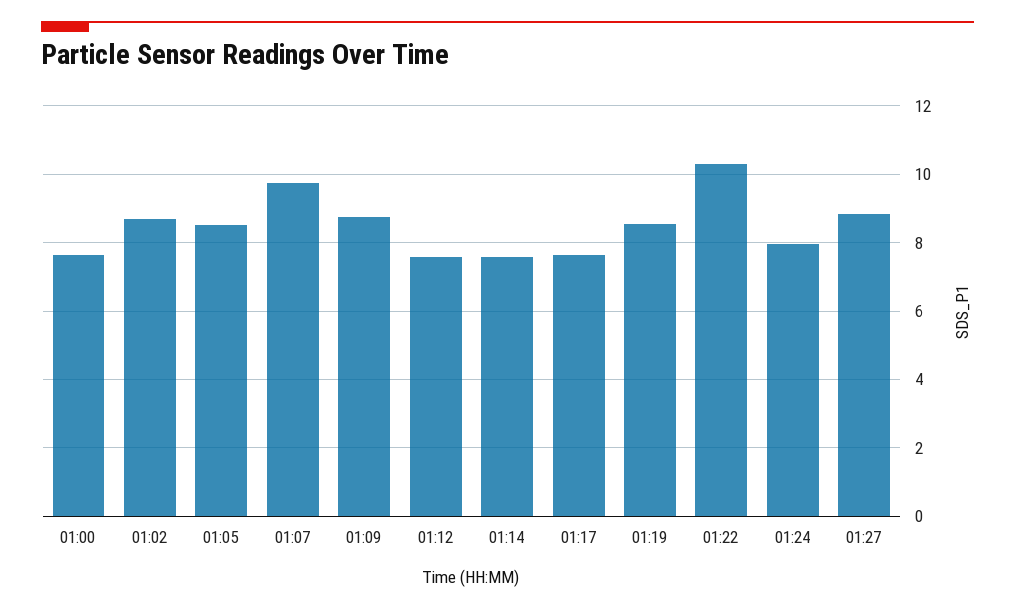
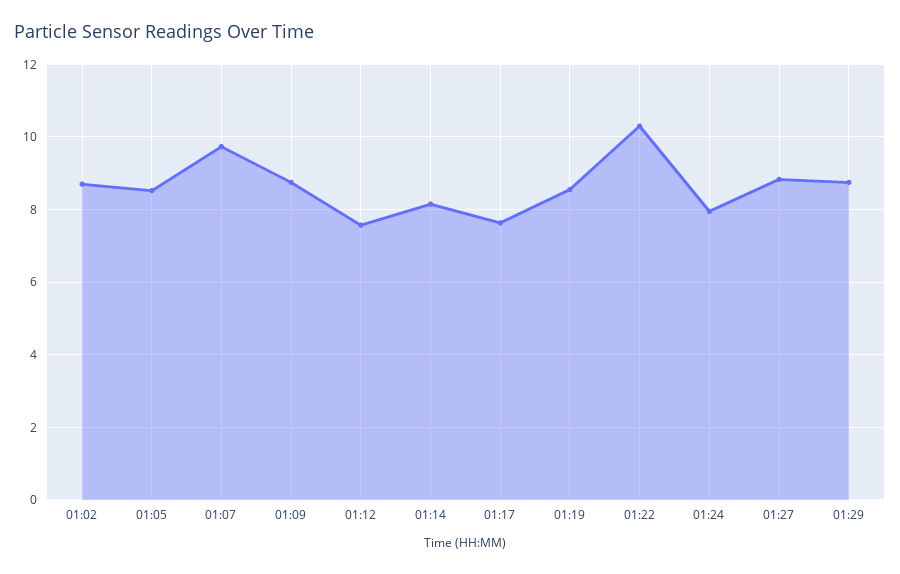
01:00: 7.6 -> none
01:14: 7.6 -> 8.2
01:29: none -> 8.8

